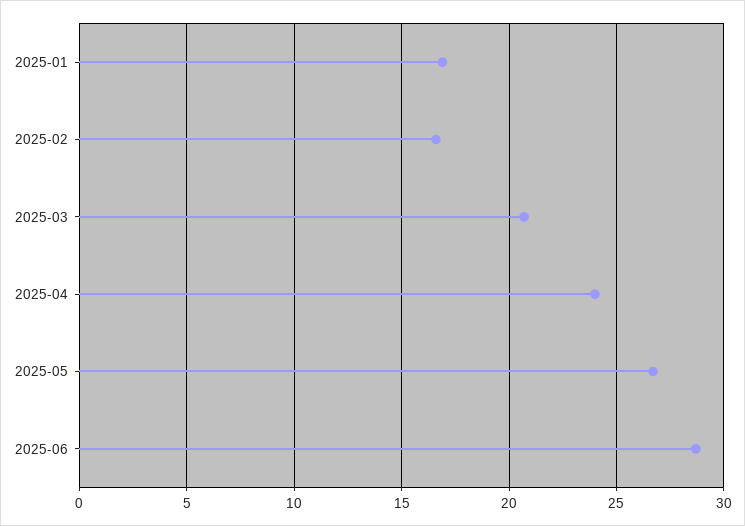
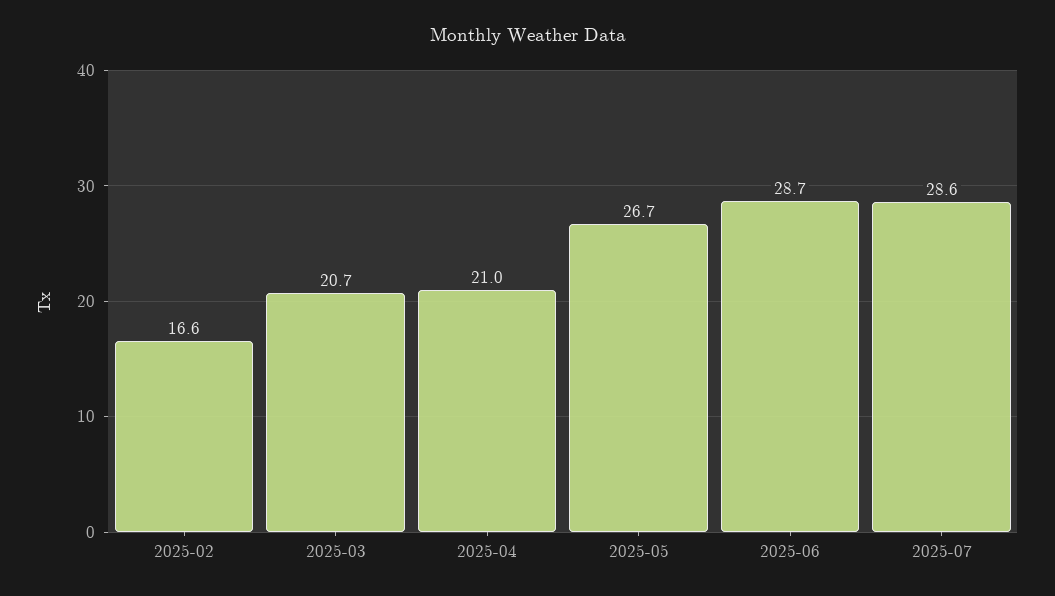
2025-01: 17 -> none
2025-04: 24 -> 21
2025-07: none -> 28.6

